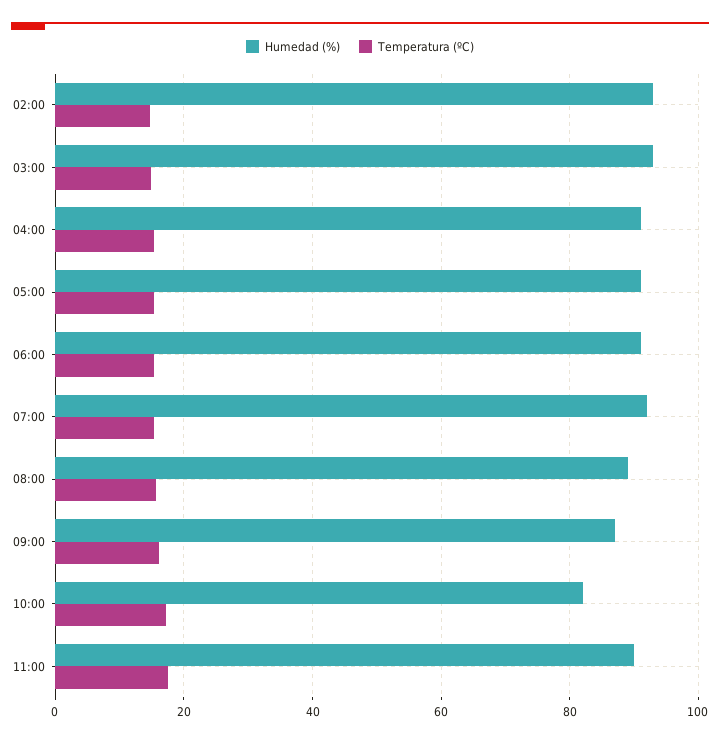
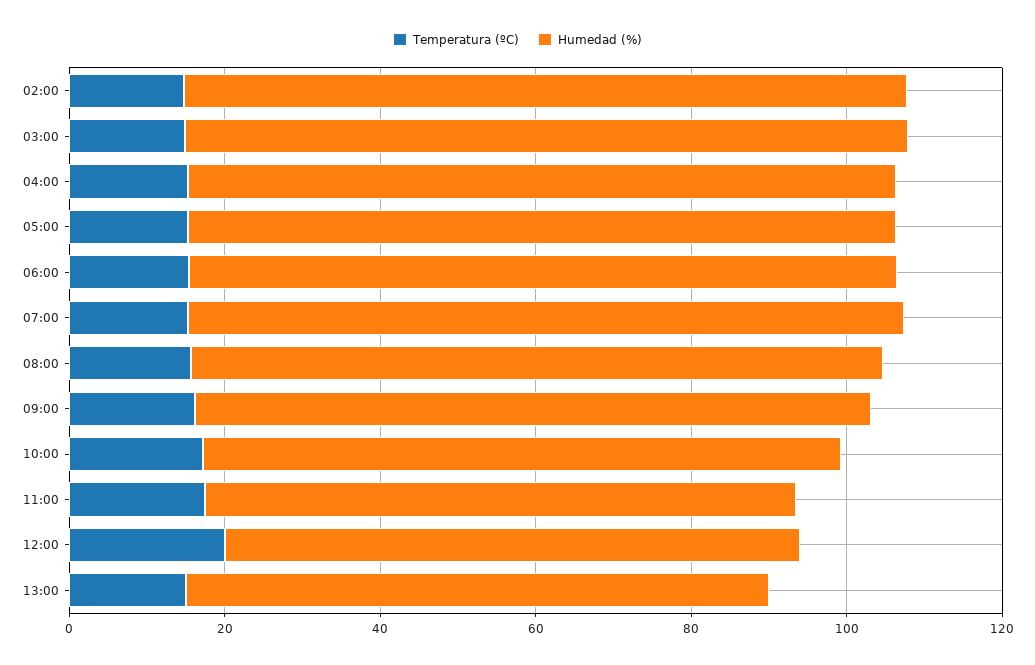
Humedad (%), 11:00: 90 -> 75
Temperatura (ºC), 12:00: none -> 20
Humedad (%), 12:00: none -> 75
Temperatura (ºC), 13:00: none -> 15
Humedad (%), 13:00: none -> 75

